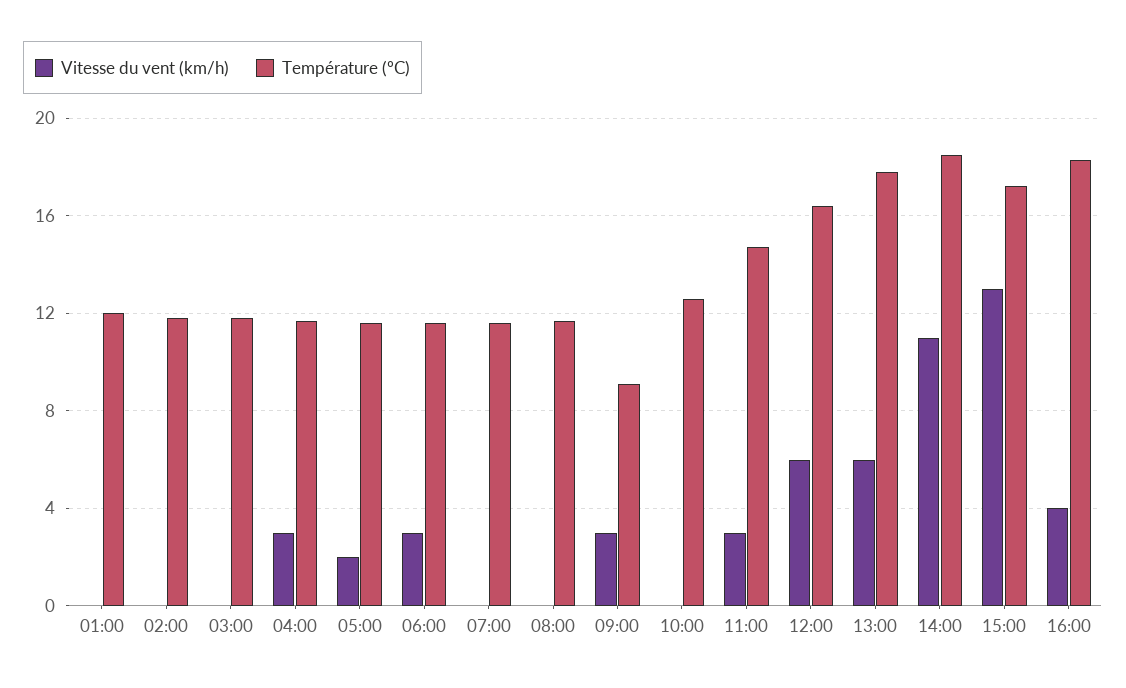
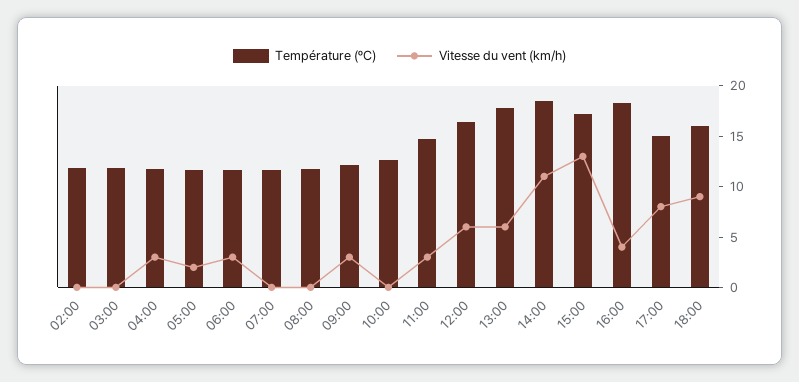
Vitesse du vent (km/h), 01:00: 0 -> none
Température (ºC), 01:00: 12 -> none
Température (ºC), 09:00: 9 -> 12
Température (ºC), 17:00: none -> 15
Vitesse du vent (km/h), 17:00: none -> 8
Température (ºC), 18:00: none -> 16
Vitesse du vent (km/h), 18:00: none -> 9

